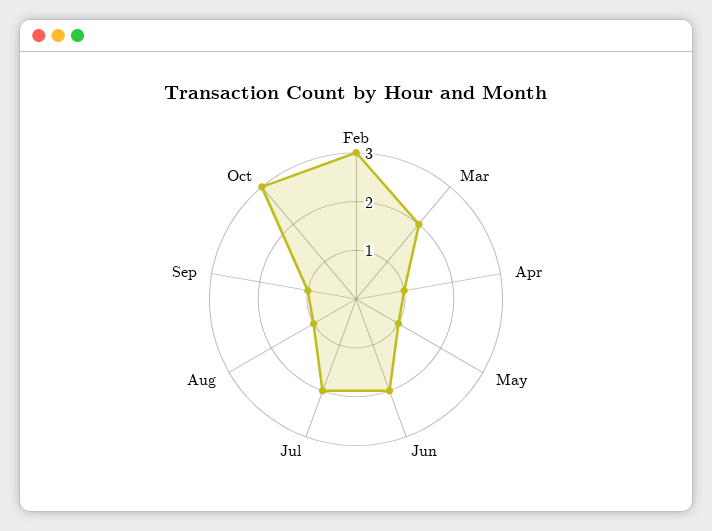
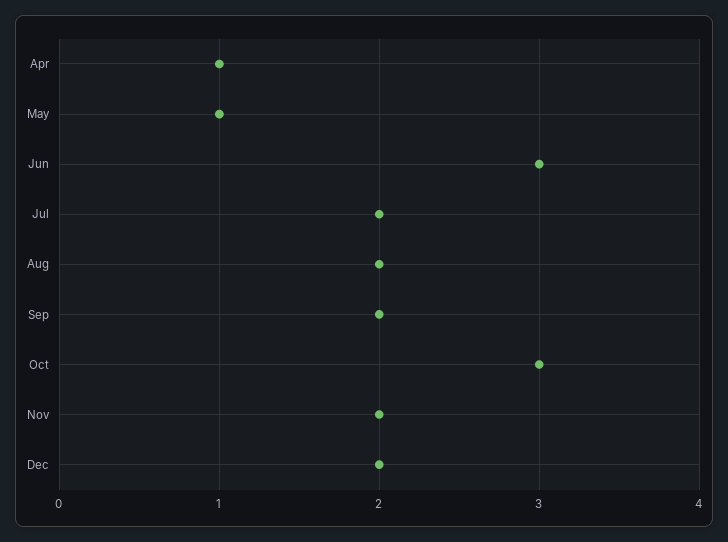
Feb: 3 -> none
Mar: 2 -> none
Jun: 2 -> 3
Aug: 1 -> 2
Sep: 1 -> 2
Nov: none -> 2
Dec: none -> 2

